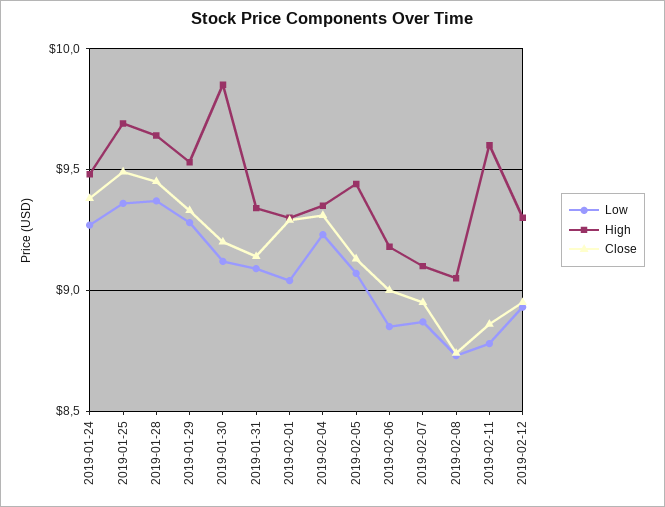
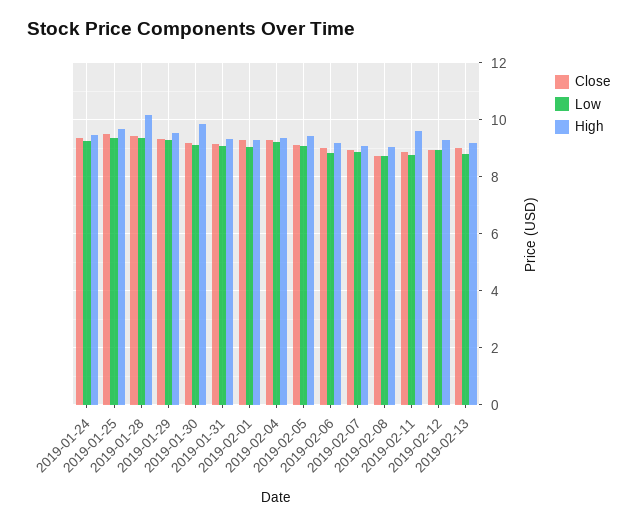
High, 2019-01-28: 9.65 -> 10.25
Close, 2019-02-13: none -> 9
Low, 2019-02-13: none -> 8.75
High, 2019-02-13: none -> 9.25

